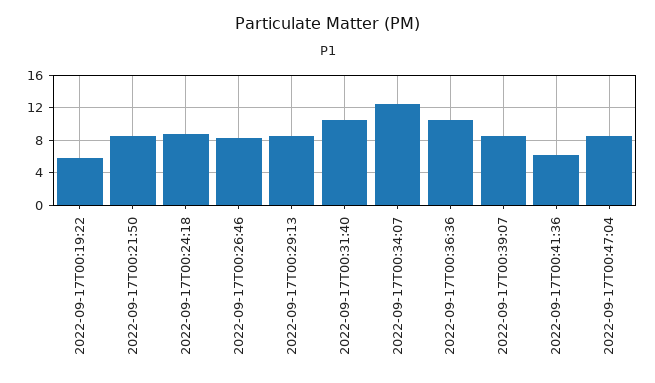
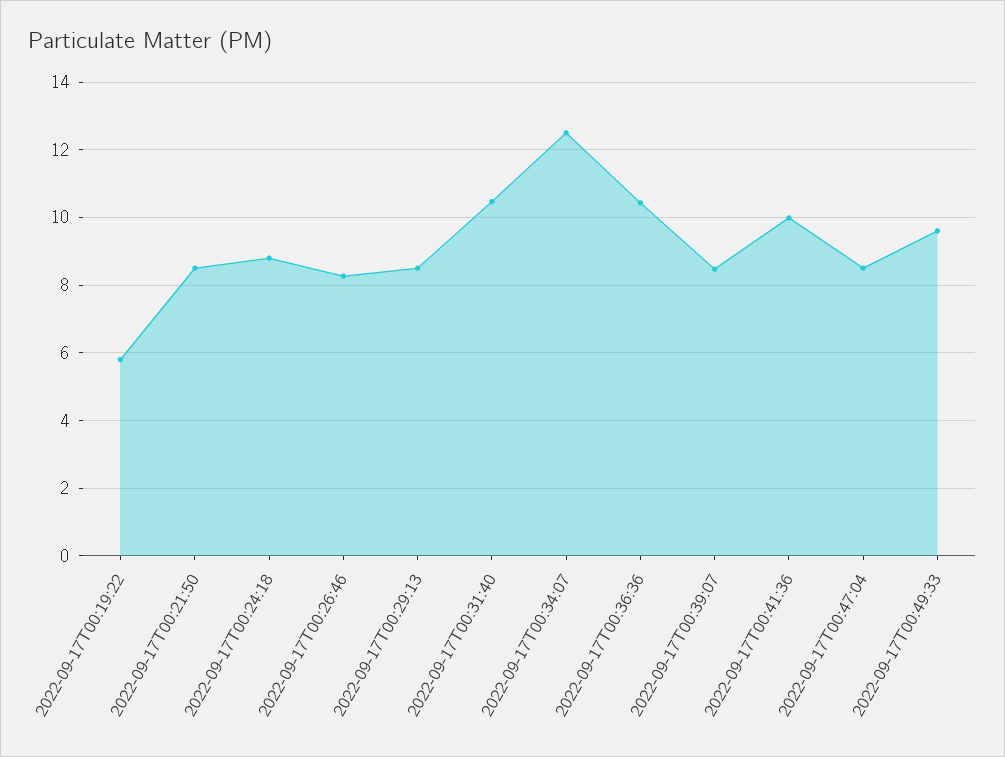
2022-09-17T00:41:36: 6 -> 10
2022-09-17T00:49:33: none -> 9.6

